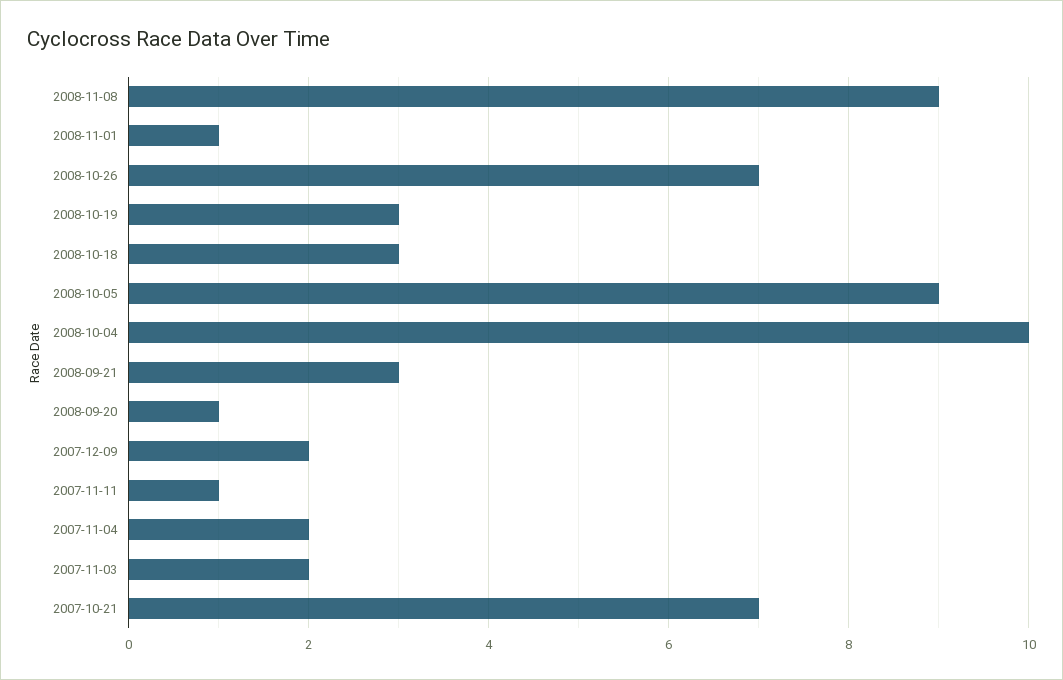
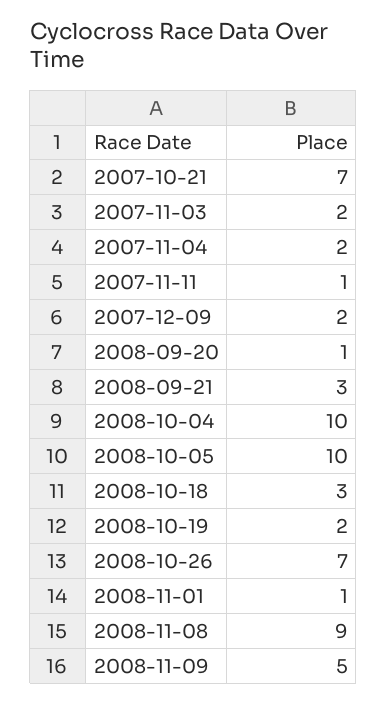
2008-10-19: 3 -> 2
2008-10-05: 9 -> 10
2008-11-09: none -> 5

